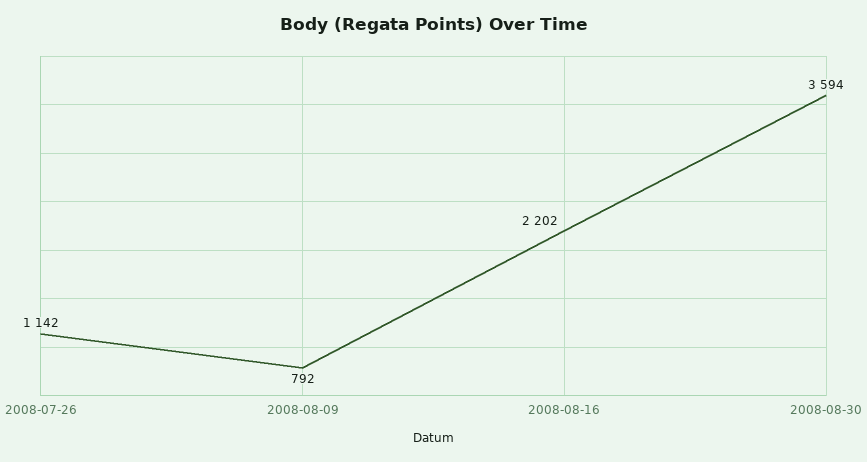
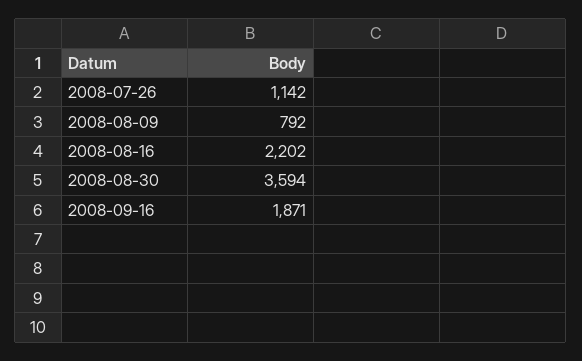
2008-09-16: none -> 1871

